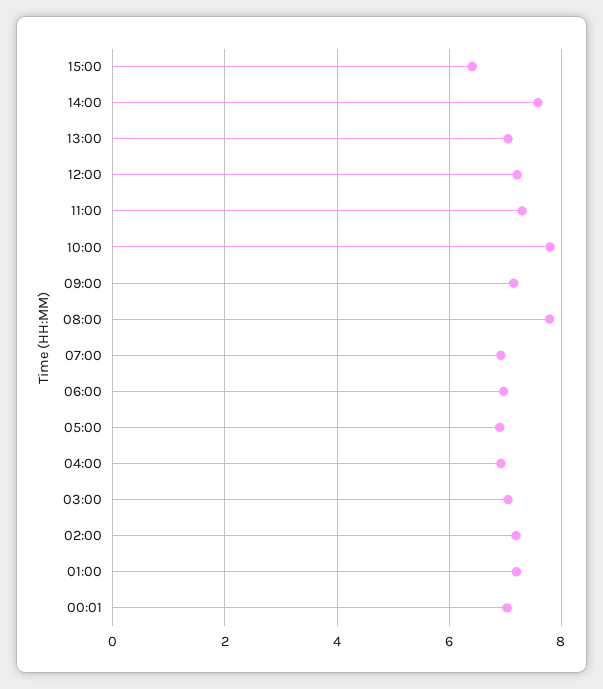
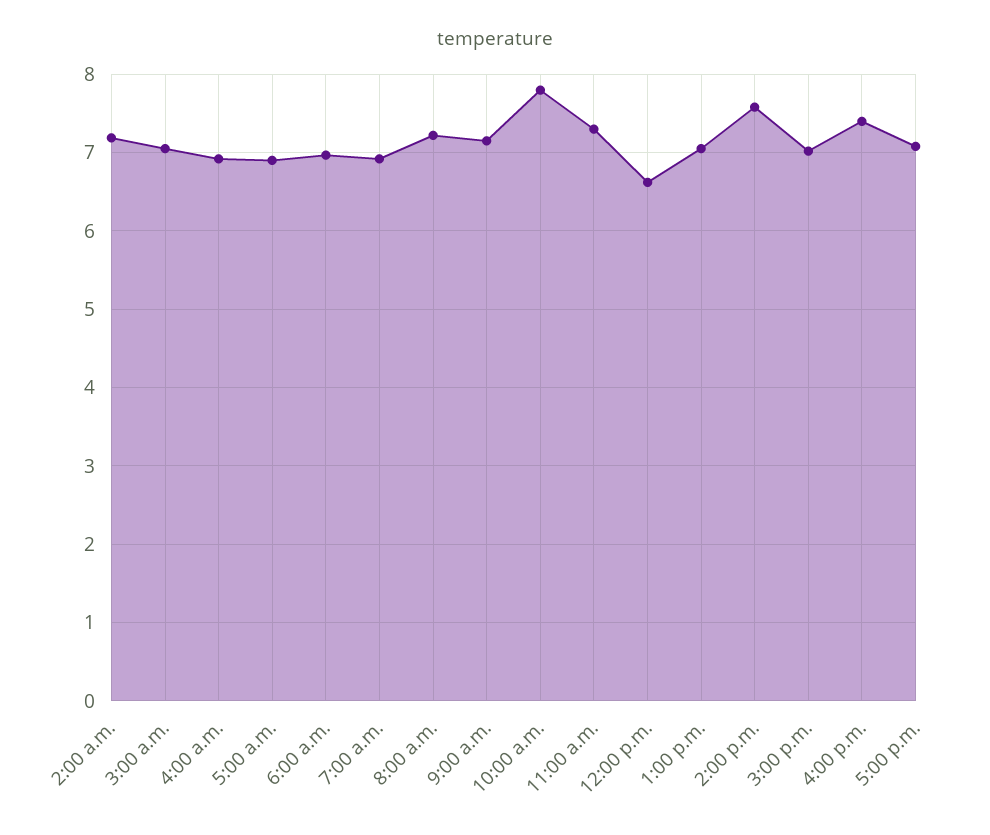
15:00: 6.4 -> 7
12:00: 7.2 -> 6.6
08:00: 7.8 -> 7.2
01:00: 7.2 -> none
00:01: 7 -> none
4:00 p.m.: none -> 7.4
5:00 p.m.: none -> 7.1

